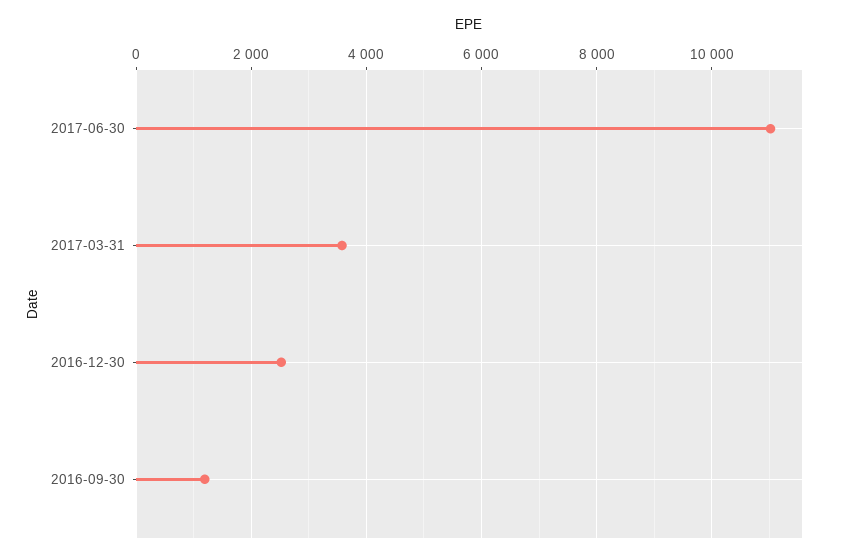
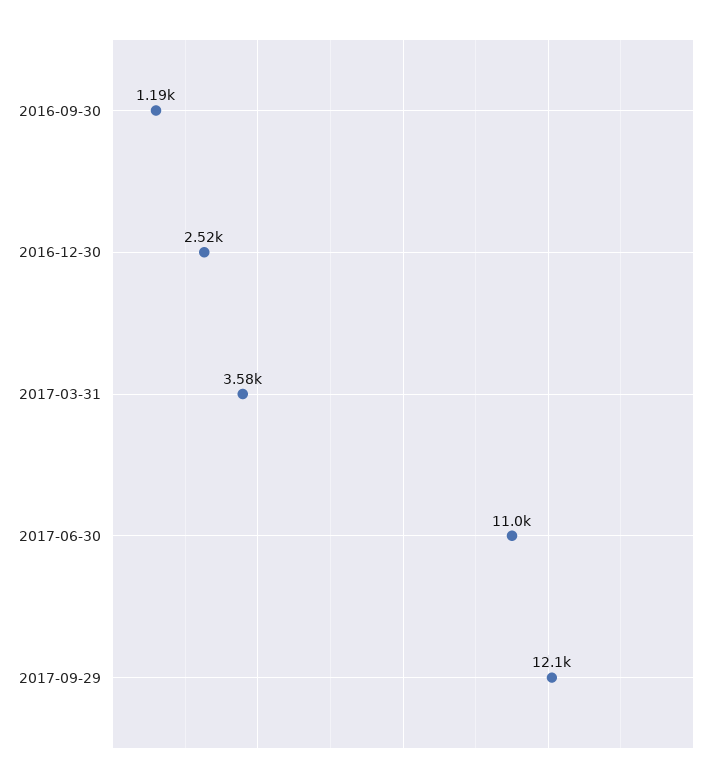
2017-09-29: none -> 12100

